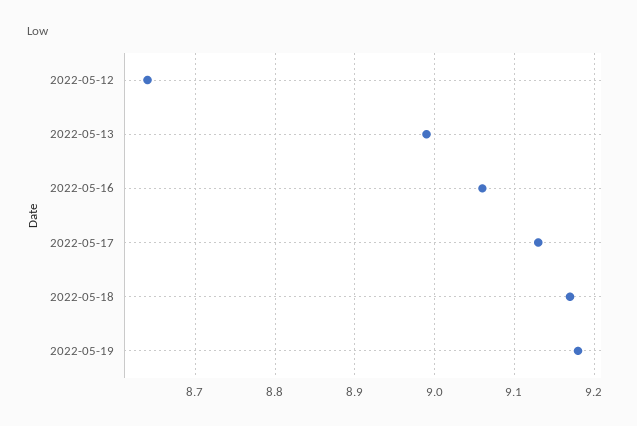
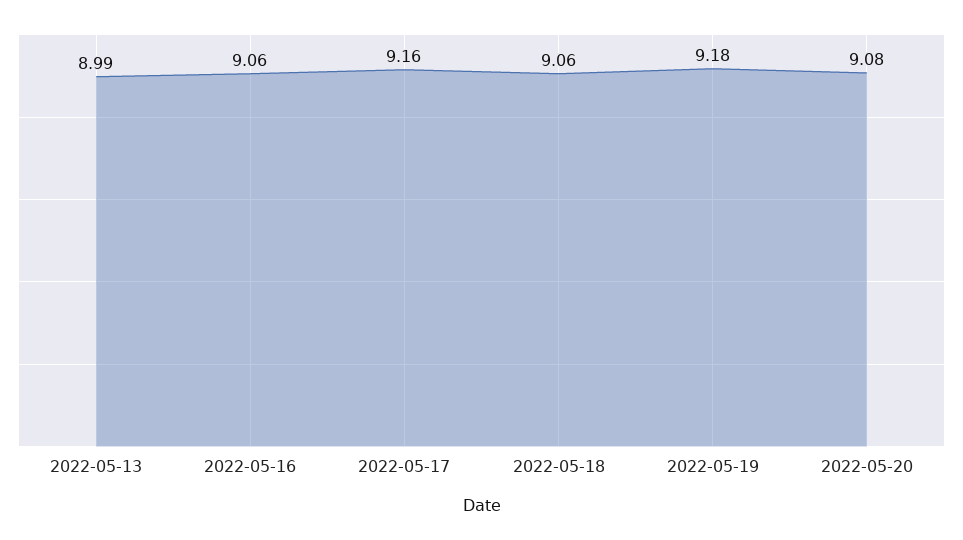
2022-05-12: 8.64 -> none
2022-05-17: 9.13 -> 9.16
2022-05-18: 9.17 -> 9.06
2022-05-20: none -> 9.08

